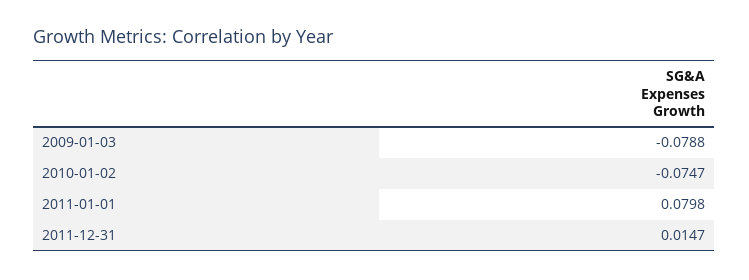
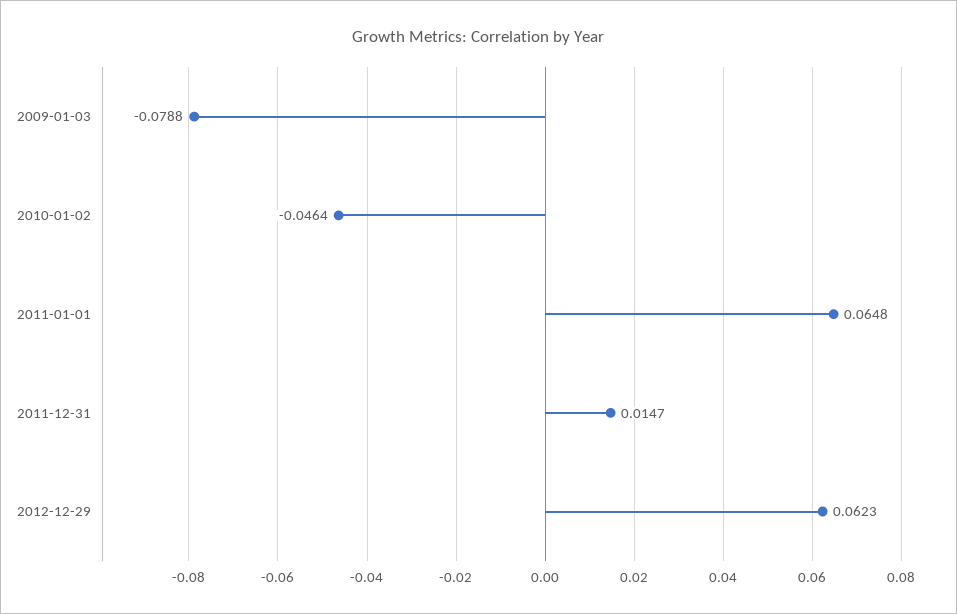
2010-01-02: -0.0747 -> -0.0464
2011-01-01: 0.0798 -> 0.0648
2012-12-29: none -> 0.0623

